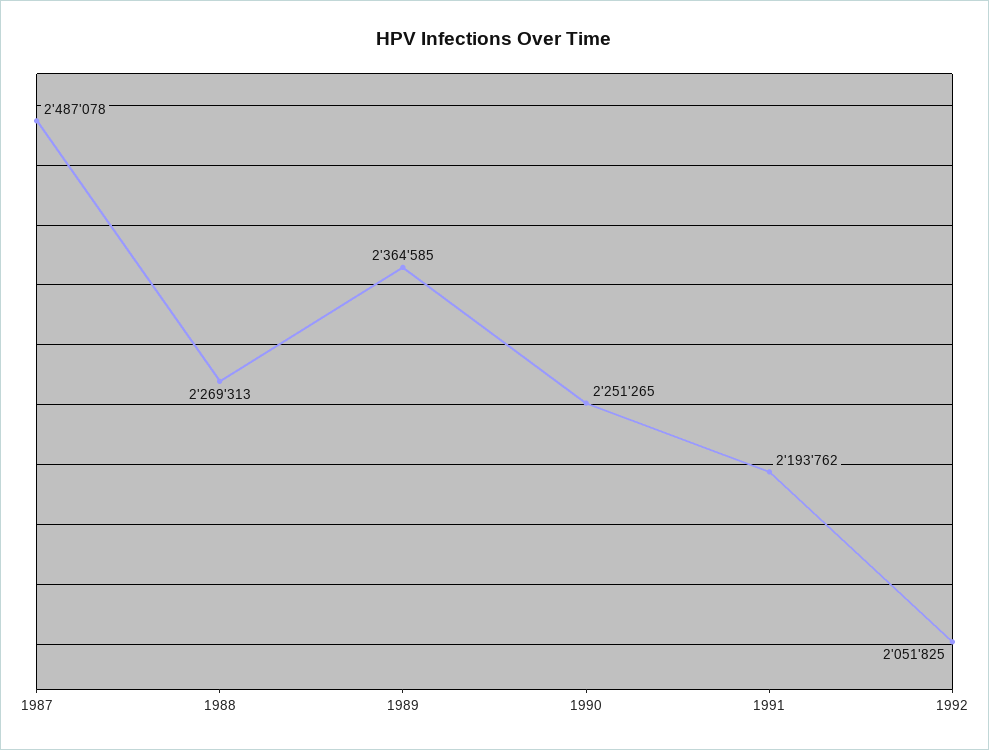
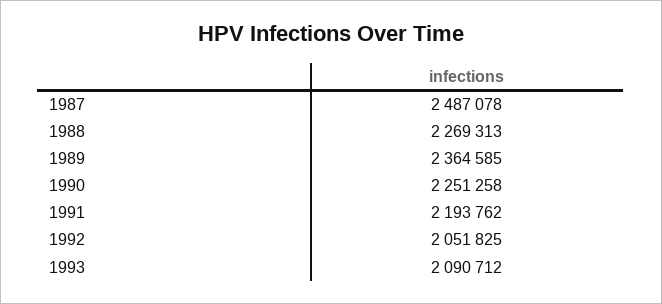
1990: 2251265 -> 2251258
1993: none -> 2090712

